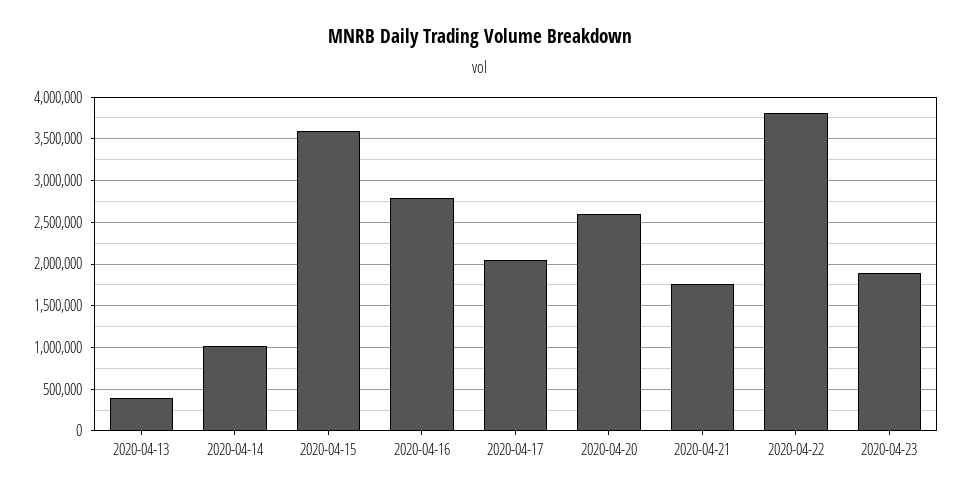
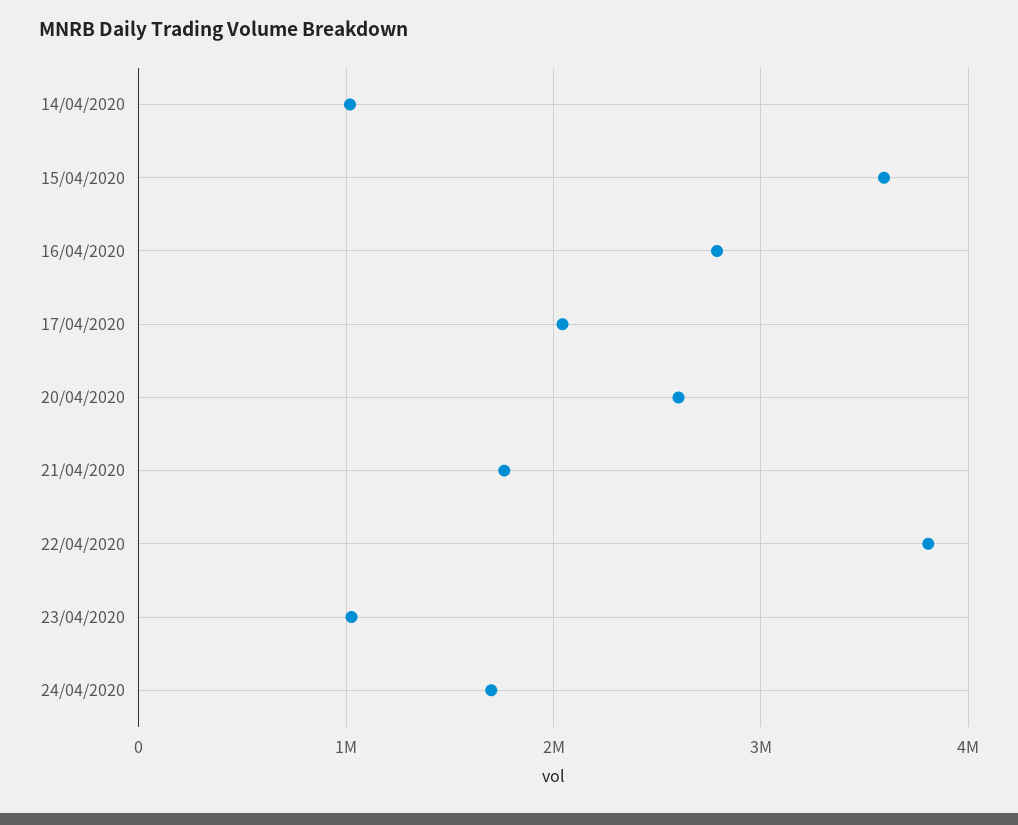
2020-04-13: 400000 -> none
2020-04-23: 1900000 -> 1000000
24/04/2020: none -> 1700000

